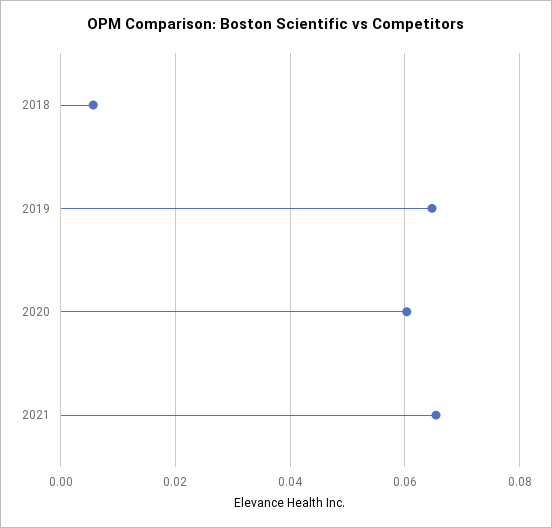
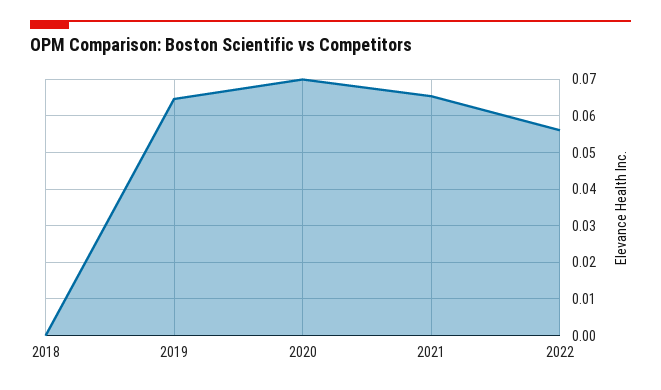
2018: 0.006 -> 0
2020: 0.06 -> 0.07
2022: none -> 0.056

